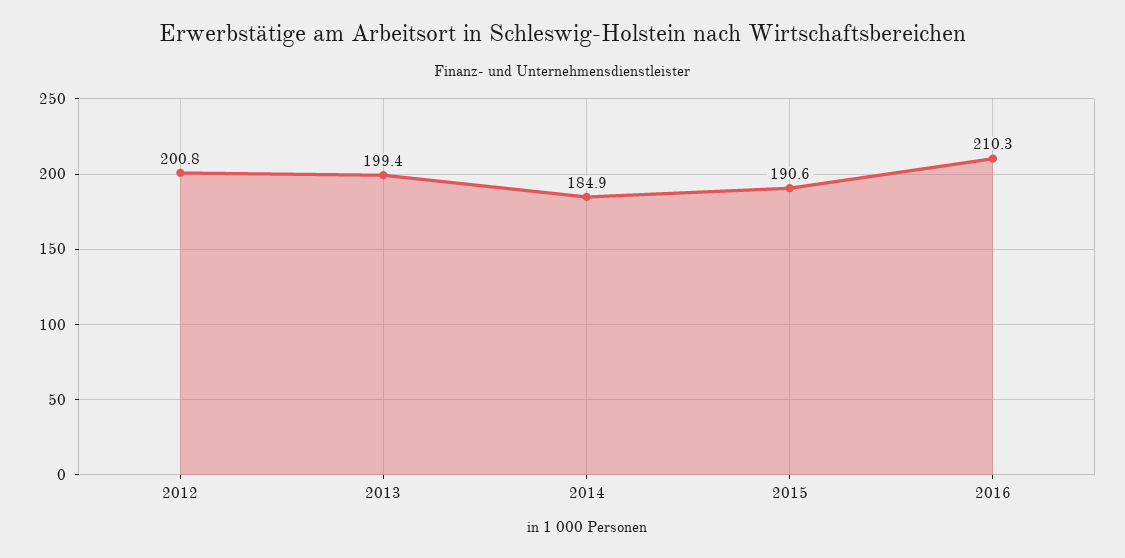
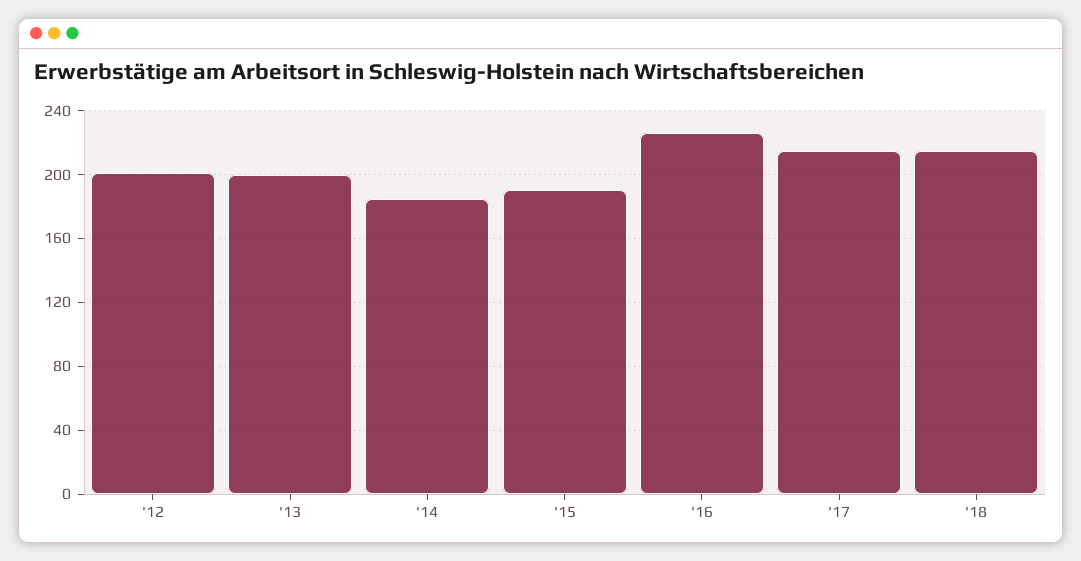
2016: 210.3 -> 225
'17: none -> 215
'18: none -> 215

